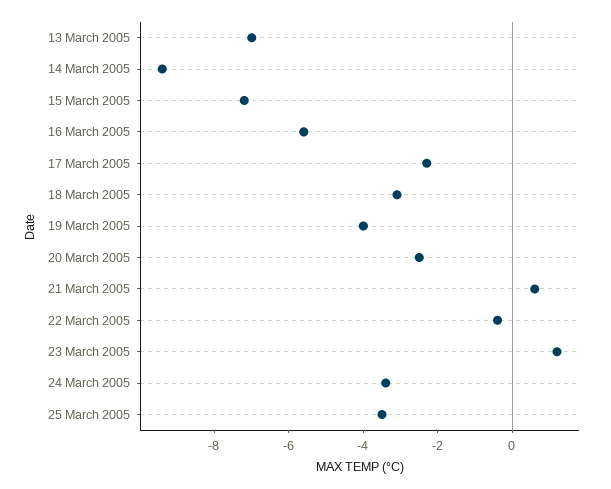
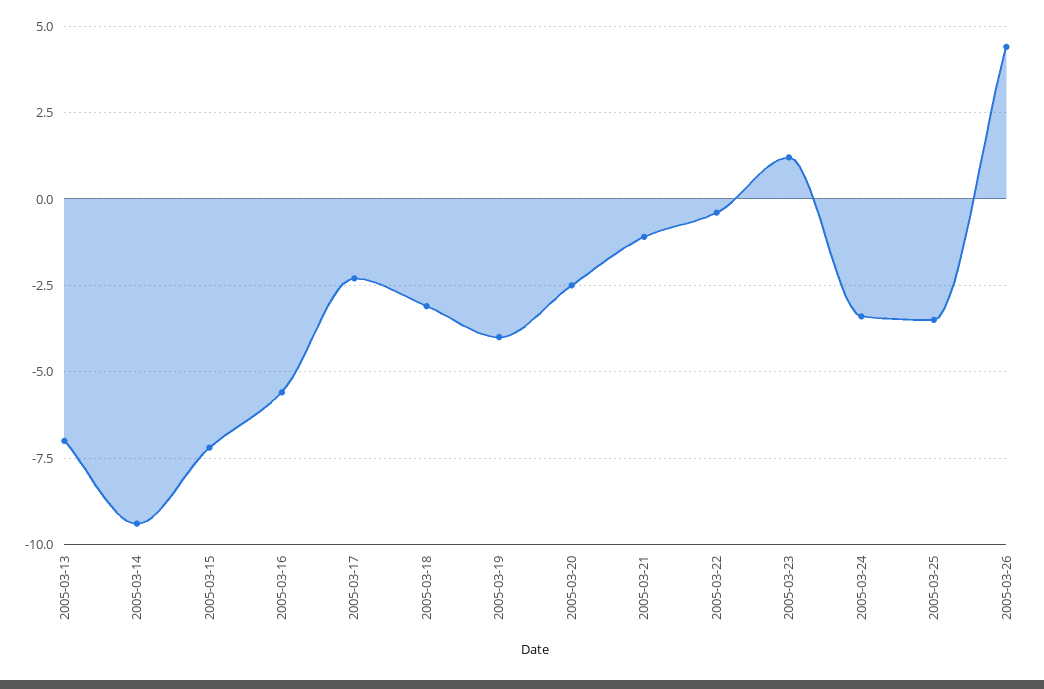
21 March 2005: 0.5 -> -1
2005-03-26: none -> 4.5

